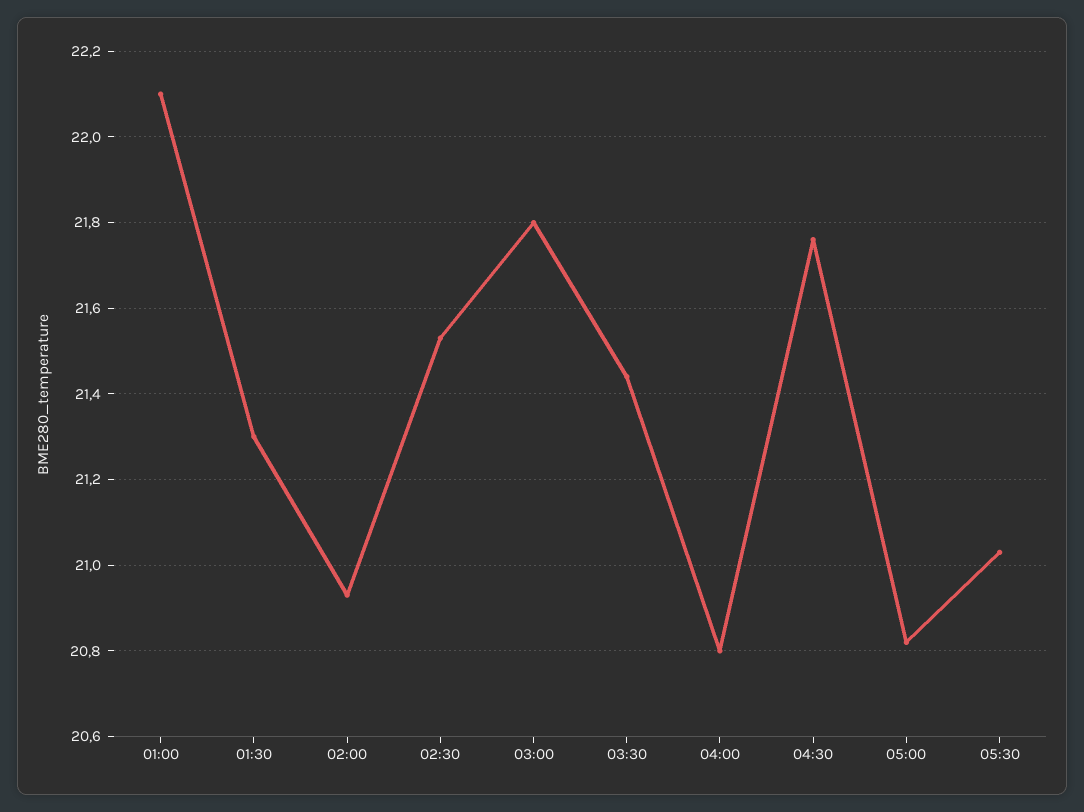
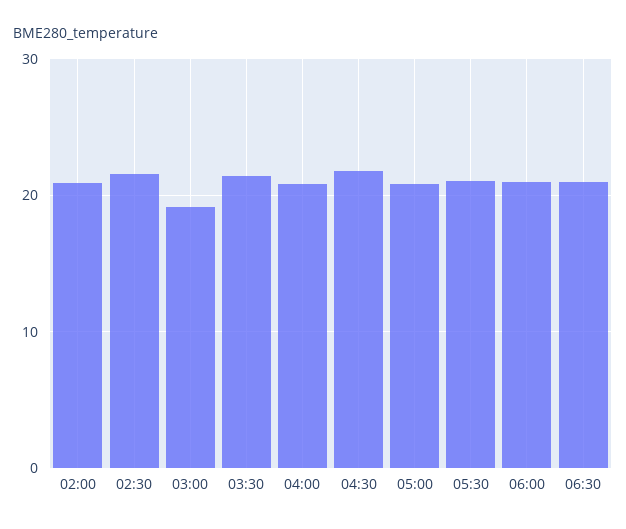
01:00: 22.1 -> none
01:30: 21.3 -> none
03:00: 21.8 -> 19
06:00: none -> 21
06:30: none -> 21

